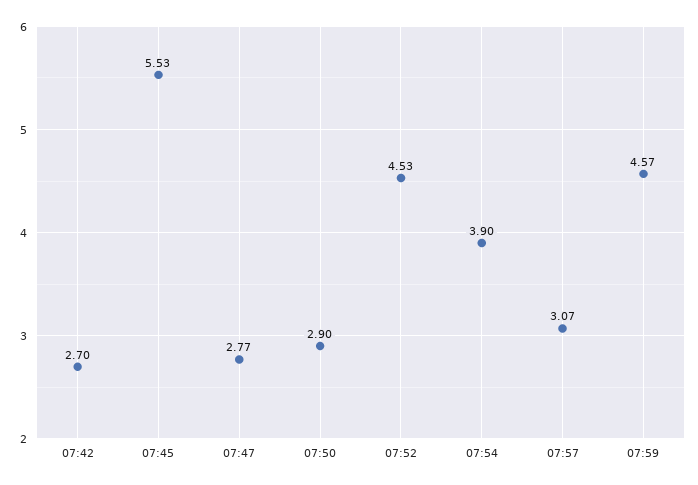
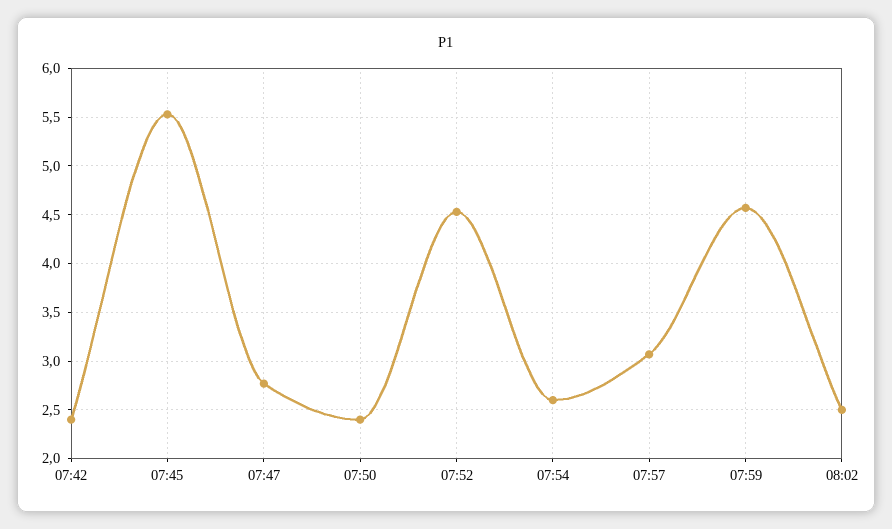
07:42: 2.7 -> 2.4
07:50: 2.9 -> 2.4
07:54: 3.9 -> 2.6
08:02: none -> 2.5

